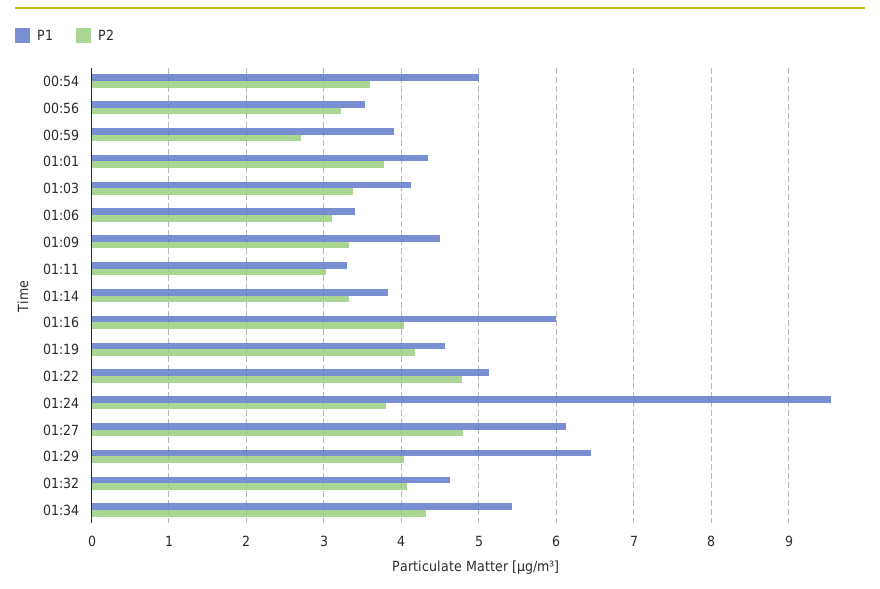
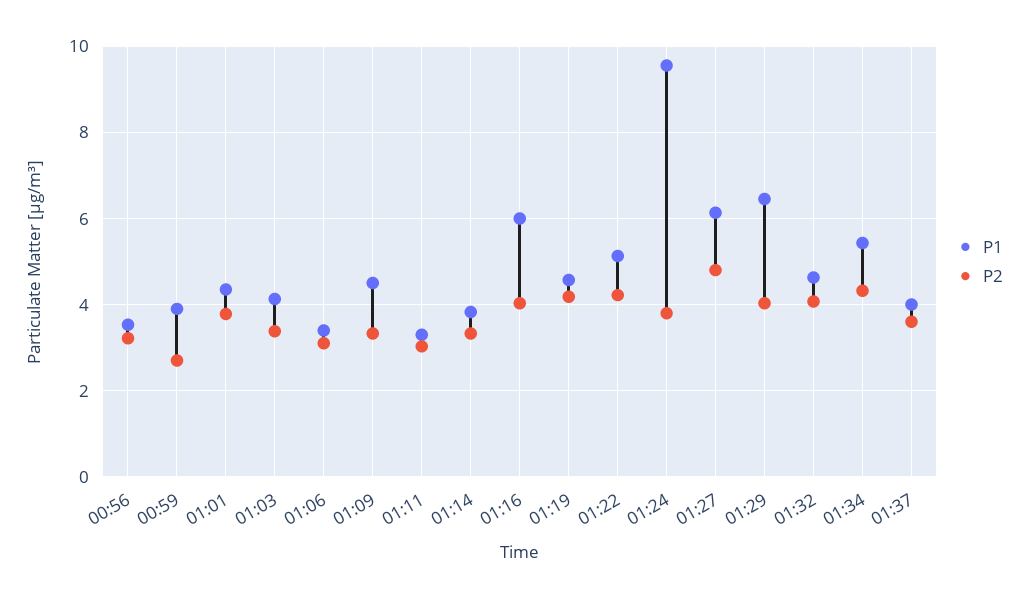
P1, 00:54: 5 -> none
P2, 00:54: 3.6 -> none
P2, 01:22: 4.8 -> 4.2
P1, 01:37: none -> 4
P2, 01:37: none -> 3.6

